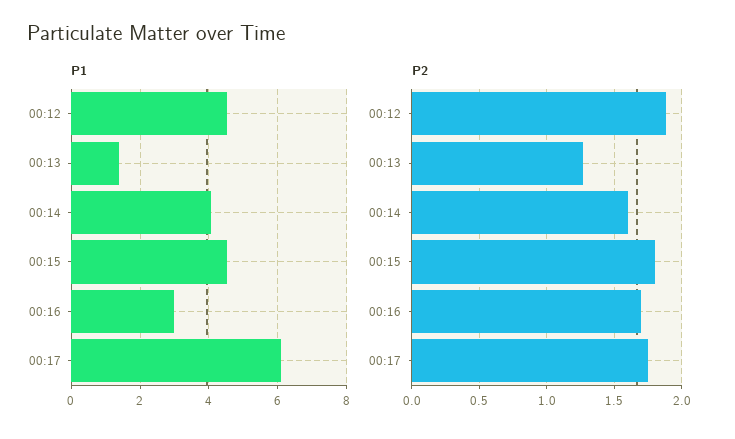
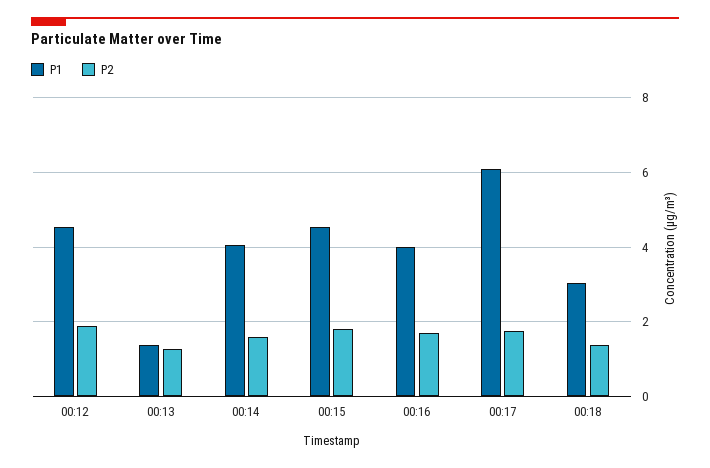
P1, 00:16: 3 -> 4
P1, 00:18: none -> 3
P2, 00:18: none -> 1.4

